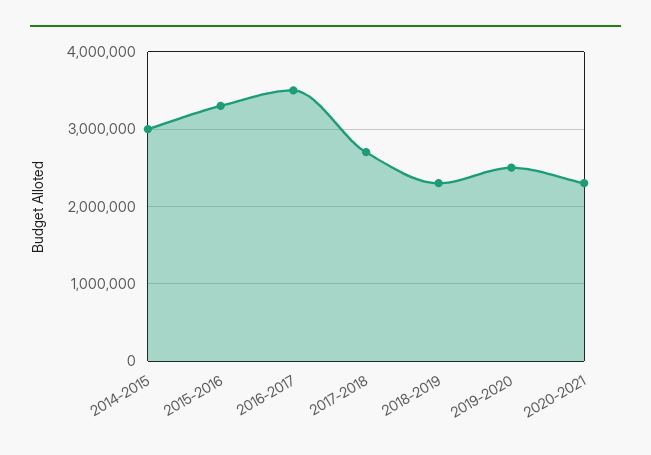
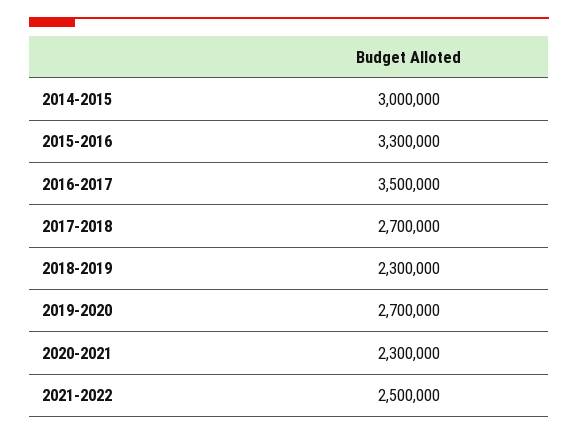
2019-2020: 2500000 -> 2700000
2021-2022: none -> 2500000

